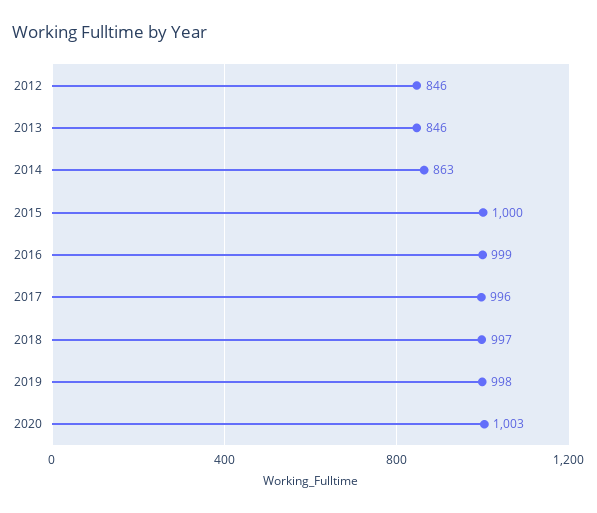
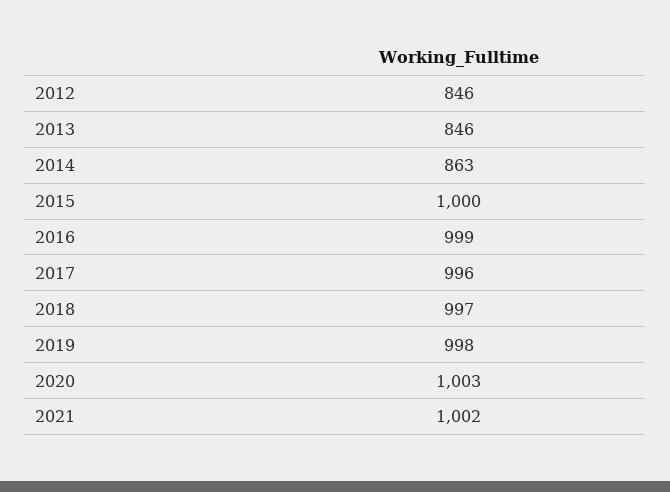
2021: none -> 1002

